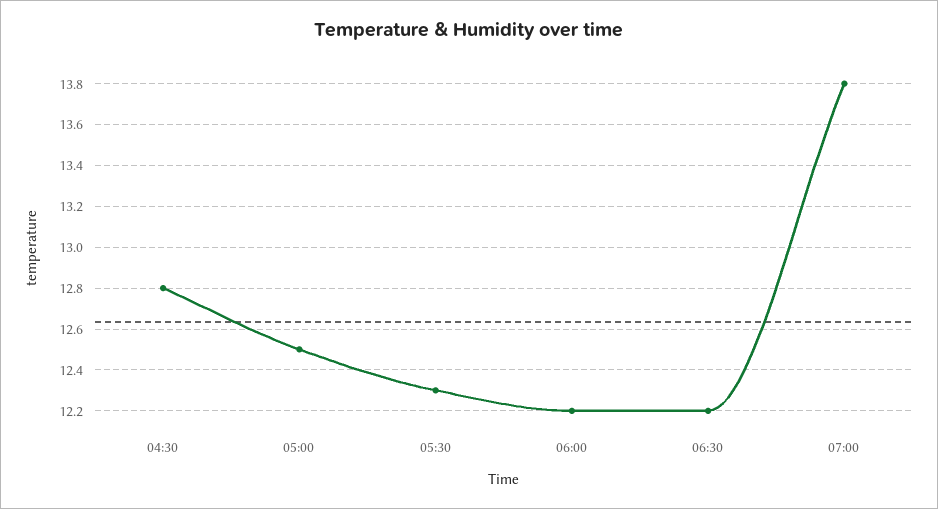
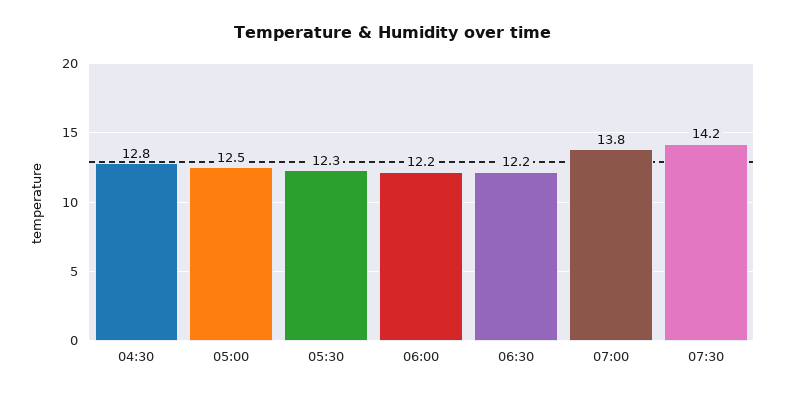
07:30: none -> 14.2

